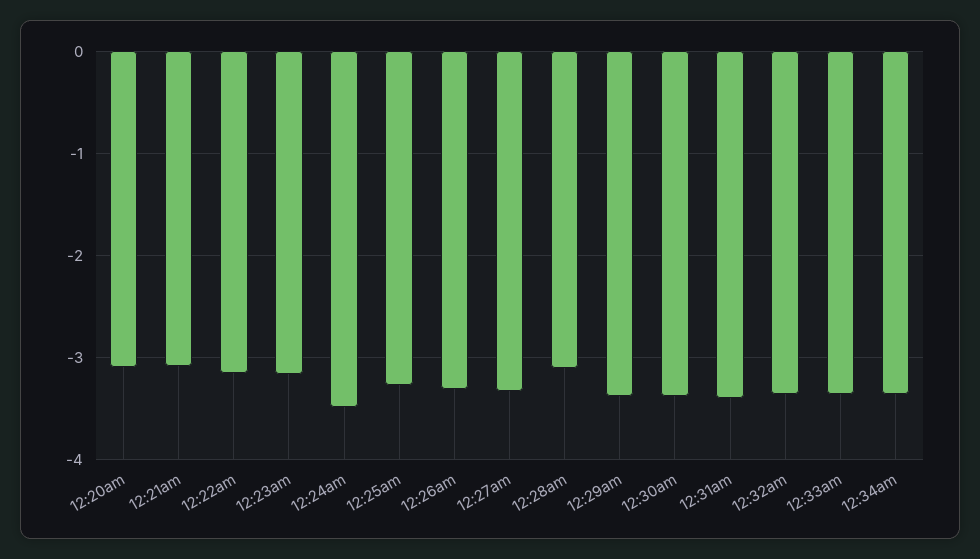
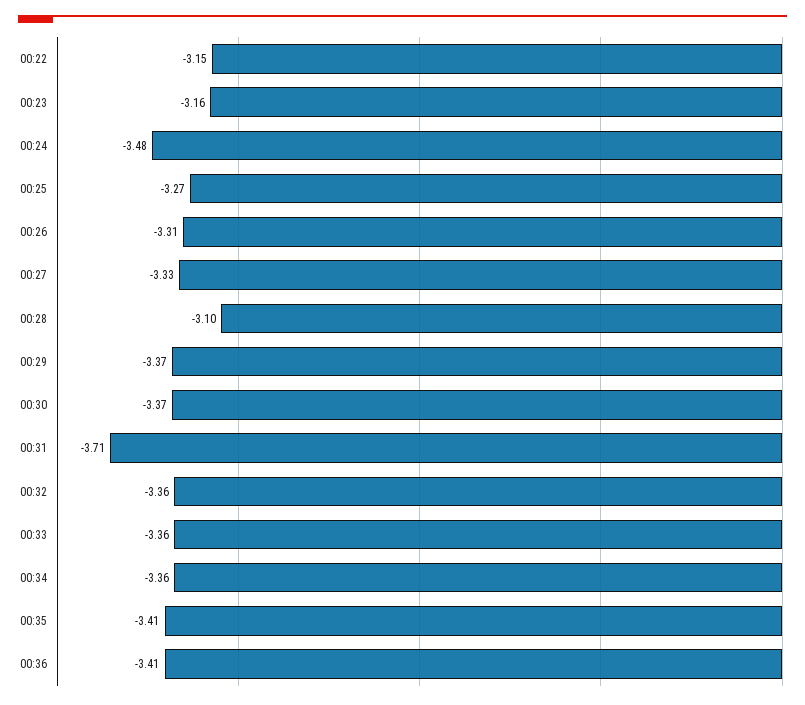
12:20am: -3.1 -> none
12:21am: -3.1 -> none
12:31am: -3.4 -> -3.71
00:35: none -> -3.41
00:36: none -> -3.41

